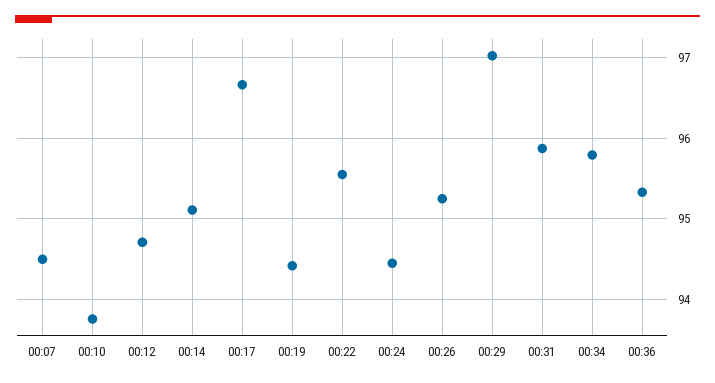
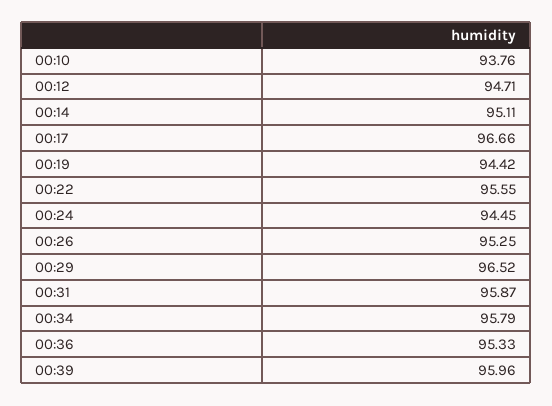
00:07: 94.5 -> none
00:29: 97 -> 96.52
00:39: none -> 95.96

